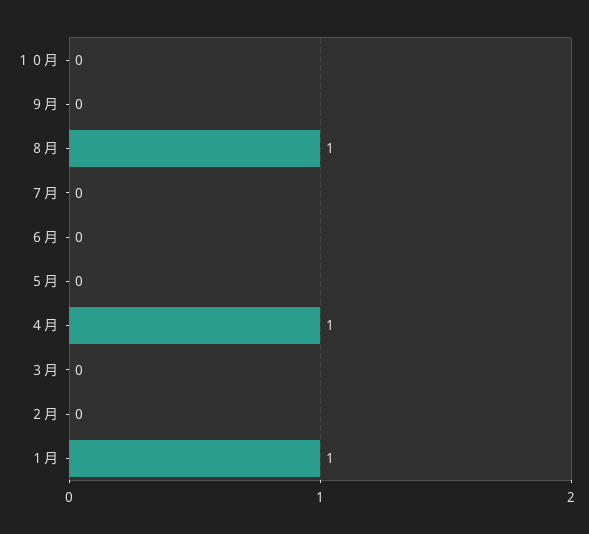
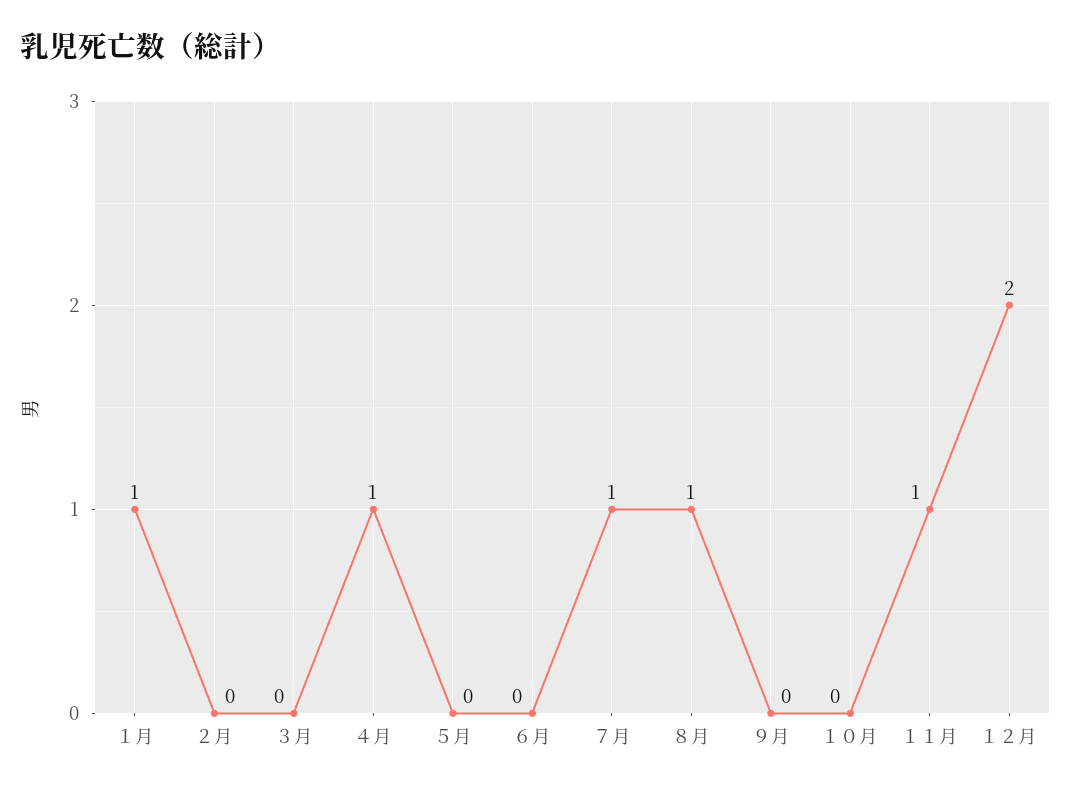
７月: 0 -> 1
１１月: none -> 1
１２月: none -> 2

